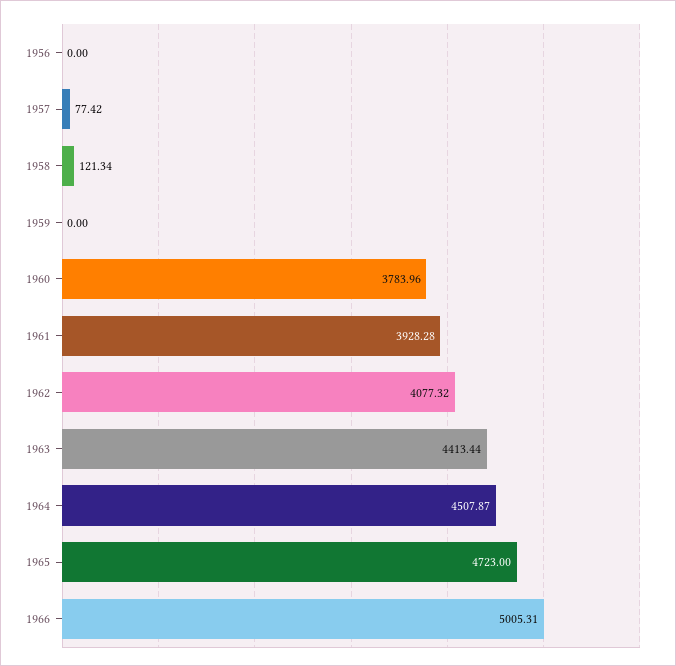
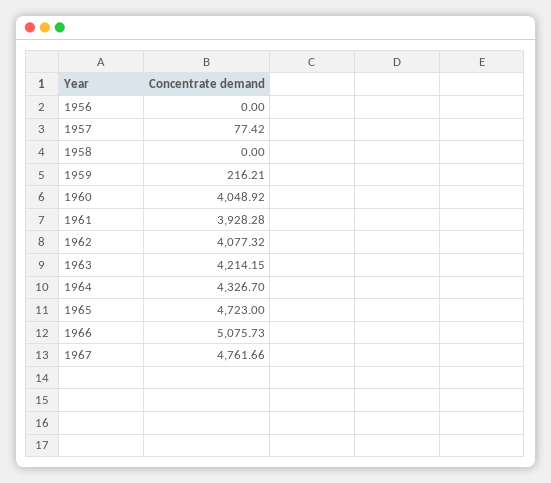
1958: 121.34 -> 0
1959: 0 -> 216.21
1960: 3783.96 -> 4048.92
1963: 4413.44 -> 4214.15
1964: 4507.87 -> 4326.7
1966: 5005.31 -> 5075.73
1967: none -> 4761.66

